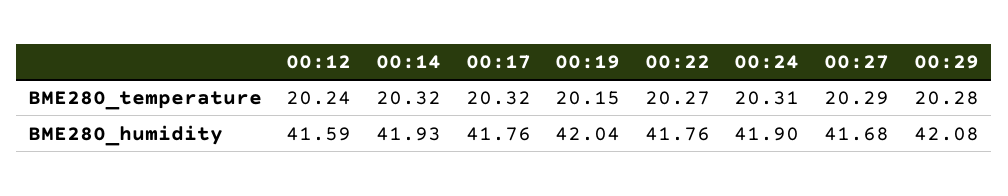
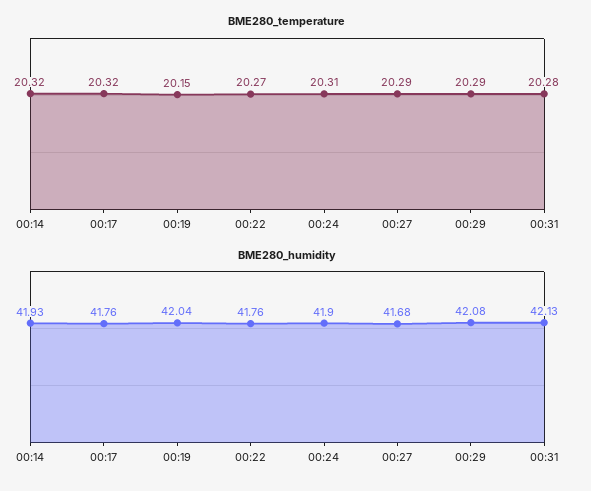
BME280_temperature, 00:12: 20.24 -> none
BME280_temperature, 00:29: 20.28 -> 20.29
BME280_humidity, 00:12: 41.59 -> none
BME280_temperature, 00:31: none -> 20.28
BME280_humidity, 00:31: none -> 42.13

